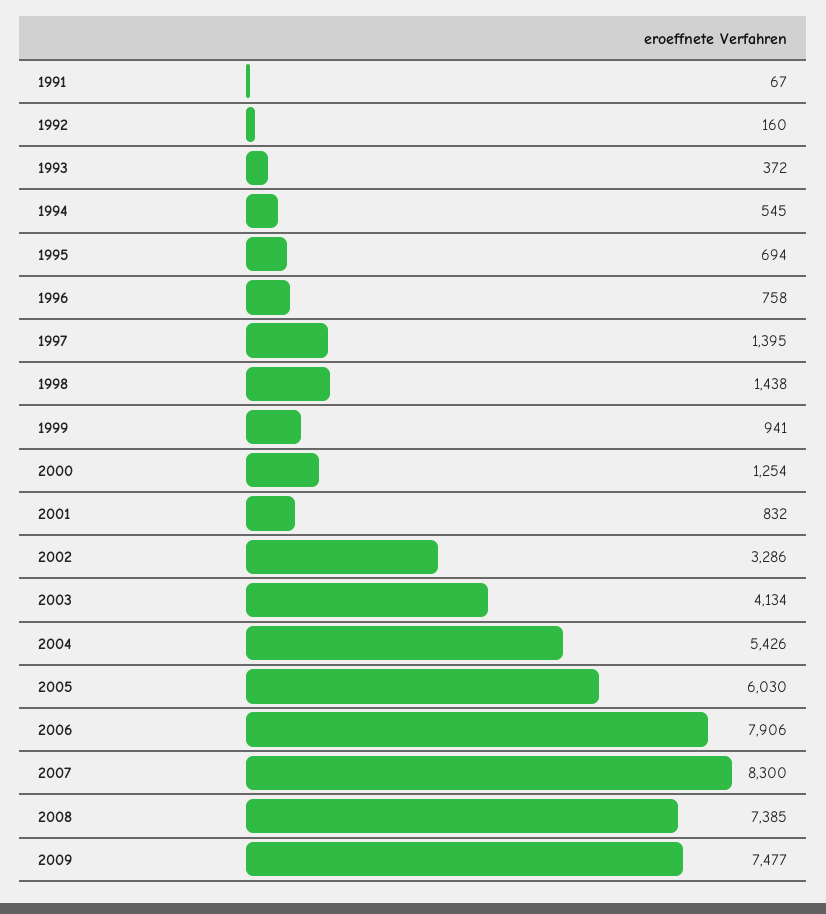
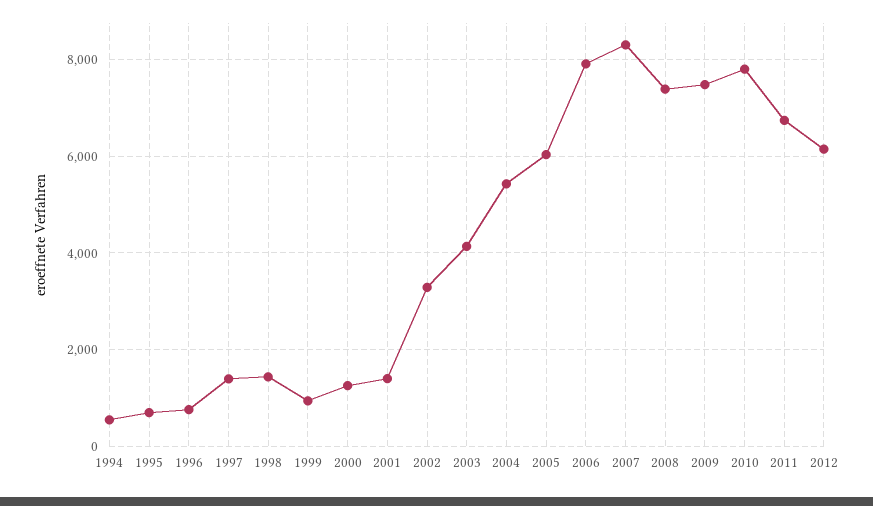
1991: 67 -> none
1992: 160 -> none
1993: 372 -> none
2001: 832 -> 1400
2010: none -> 7800
2011: none -> 6800
2012: none -> 6200

